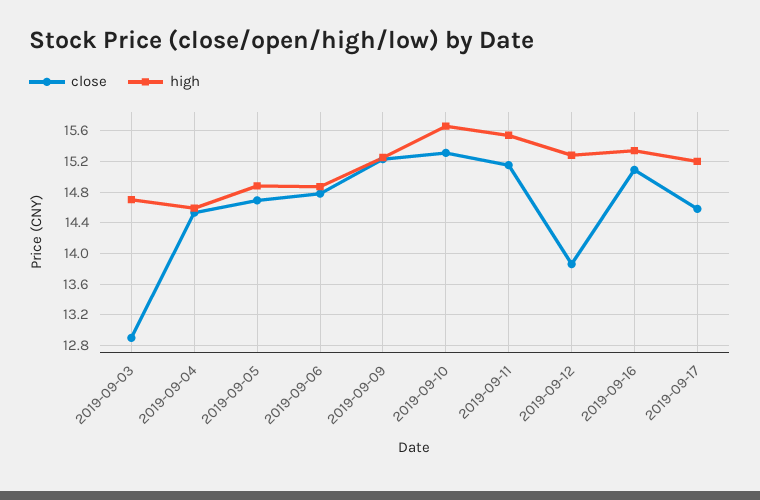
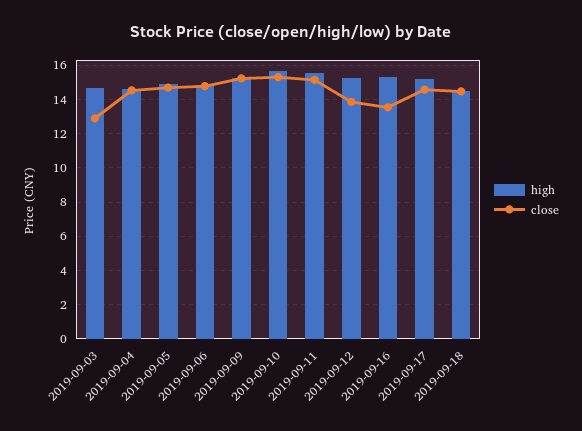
close, 2019-09-16: 15.1 -> 13.5
high, 2019-09-18: none -> 14.5
close, 2019-09-18: none -> 14.5

